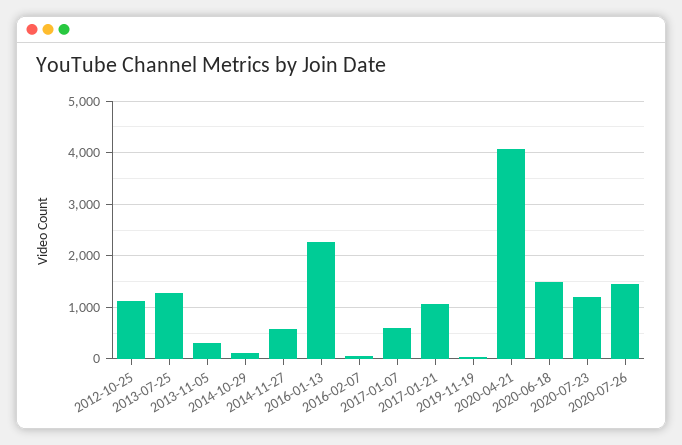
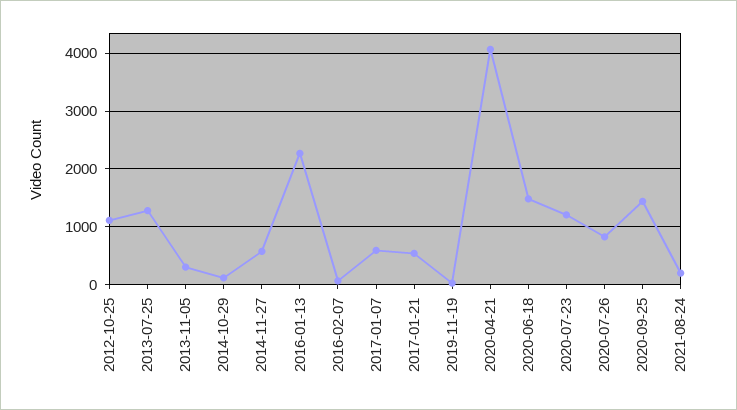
2017-01-21: 1000 -> 600
2020-07-26: 1400 -> 800
2020-09-25: none -> 1400
2021-08-24: none -> 200

